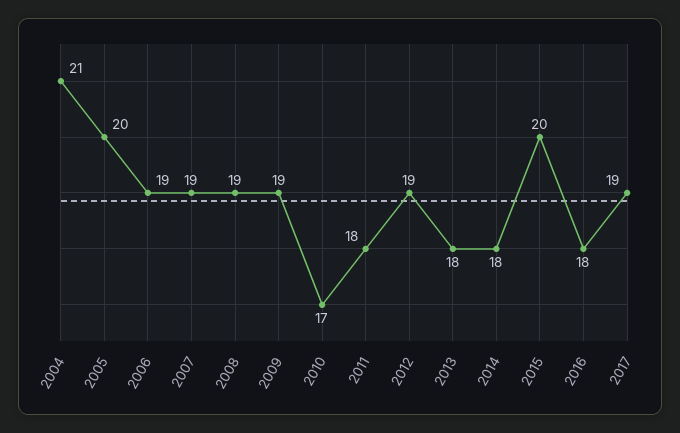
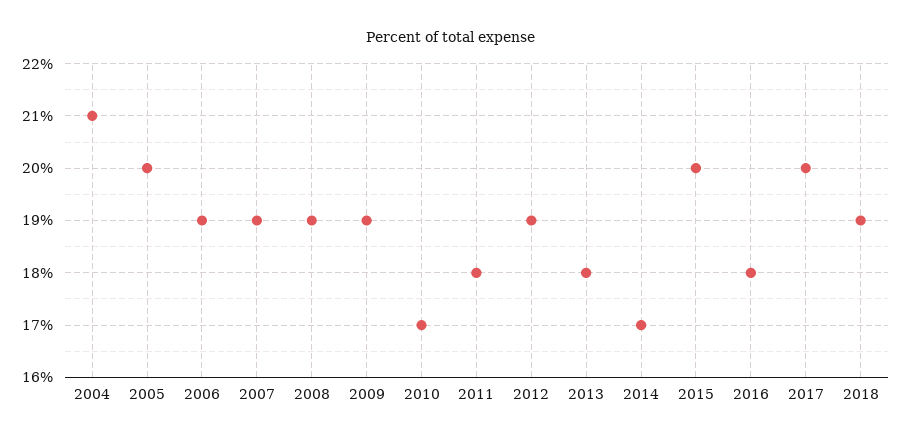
2014: 18 -> 17
2017: 19 -> 20
2018: none -> 19

